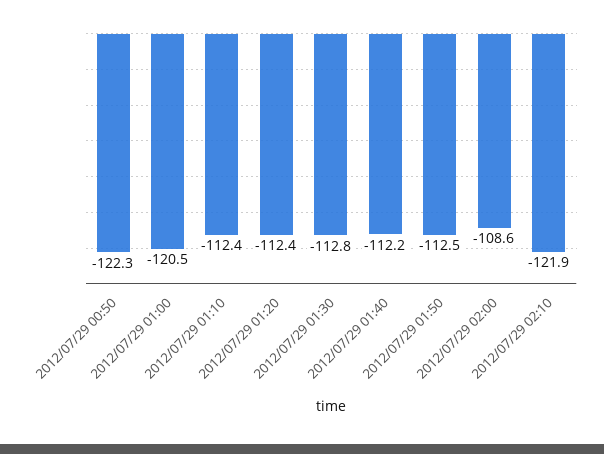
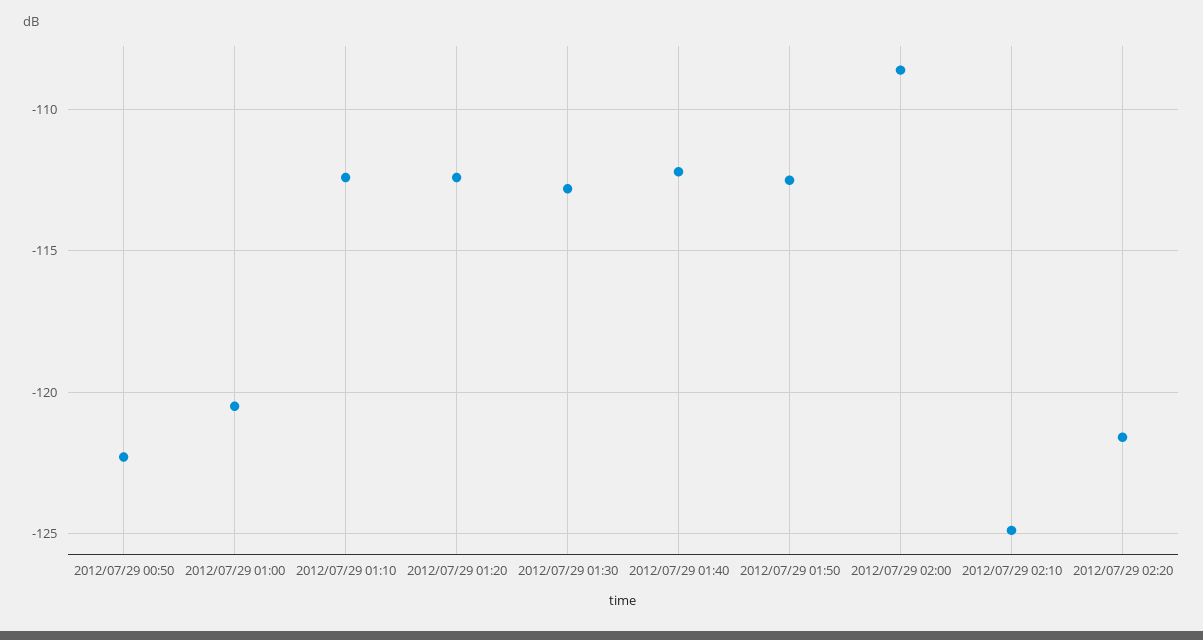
2012/07/29 02:10: -121.9 -> -125
2012/07/29 02:20: none -> -121.5

